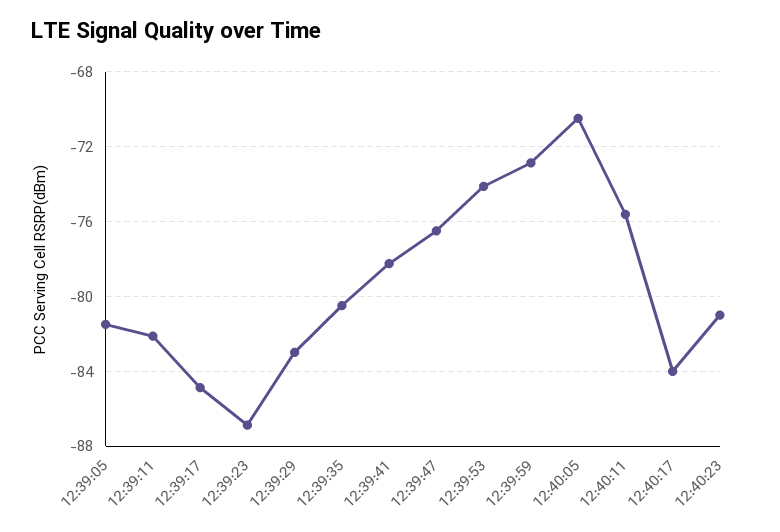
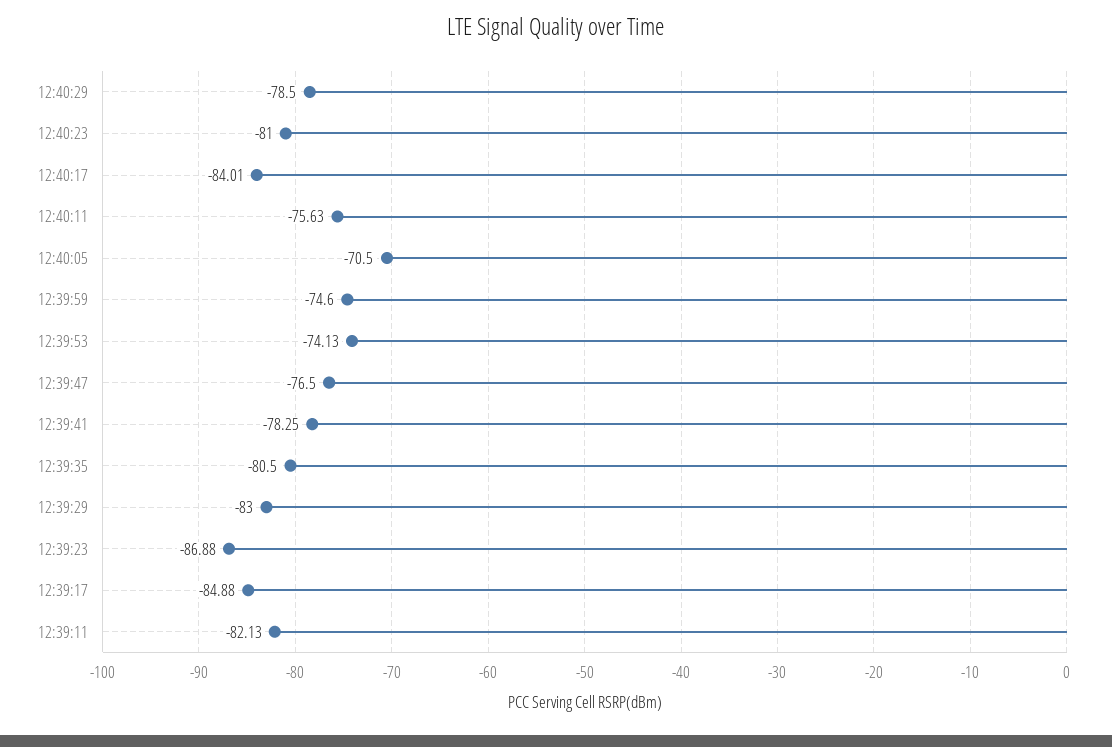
12:39:05: -81.5 -> none
12:39:59: -73 -> -74.6
12:40:29: none -> -78.5

